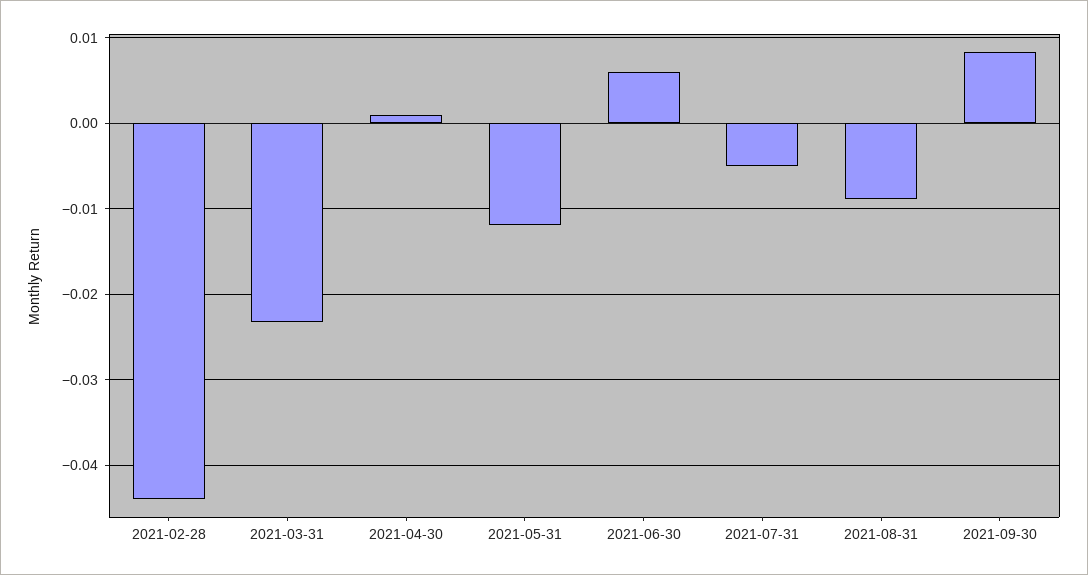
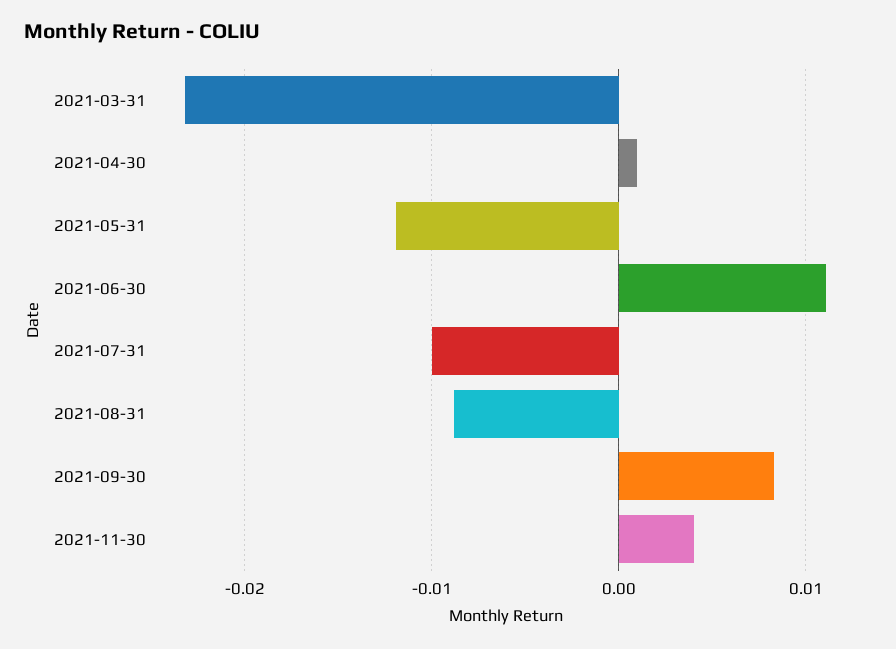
2021-02-28: -0.044 -> none
2021-06-30: 0.006 -> 0.011
2021-07-31: -0.005 -> -0.01
2021-11-30: none -> 0.004

